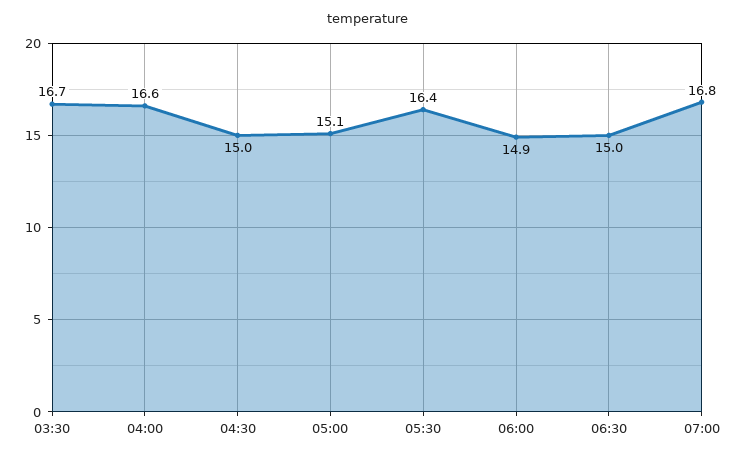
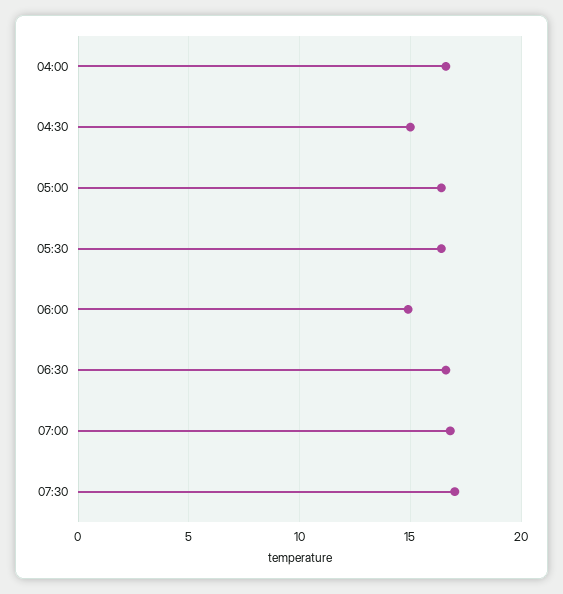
03:30: 16.7 -> none
05:00: 15.1 -> 16.5
06:30: 15 -> 16.5
07:30: none -> 17

